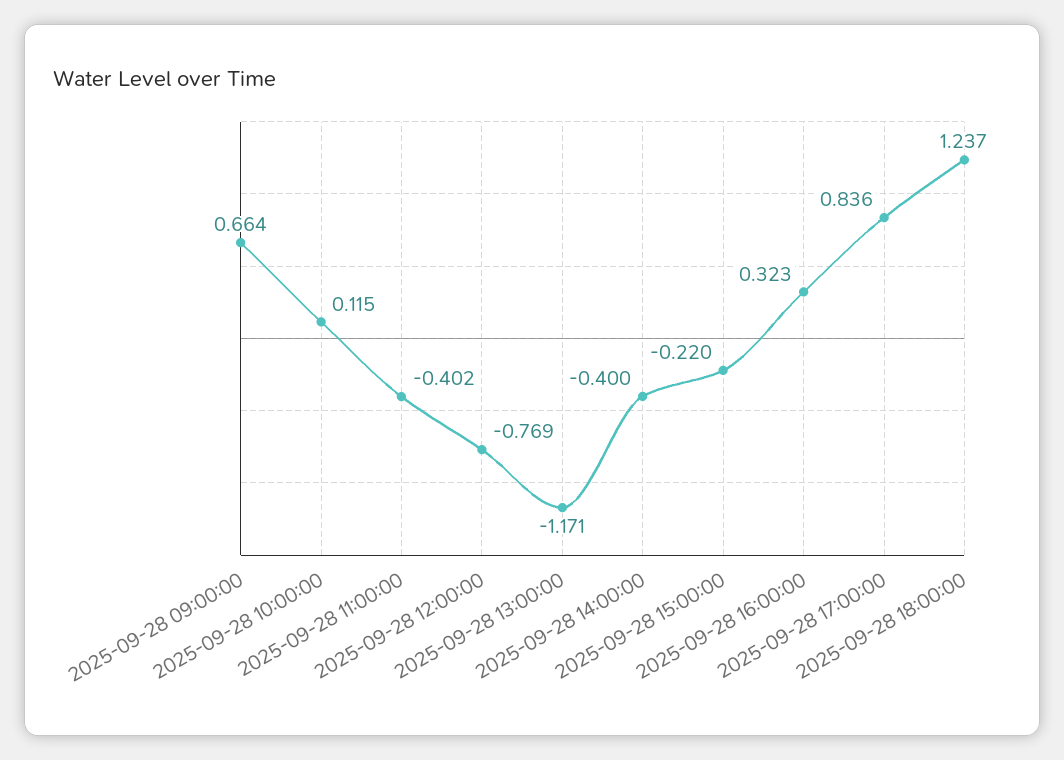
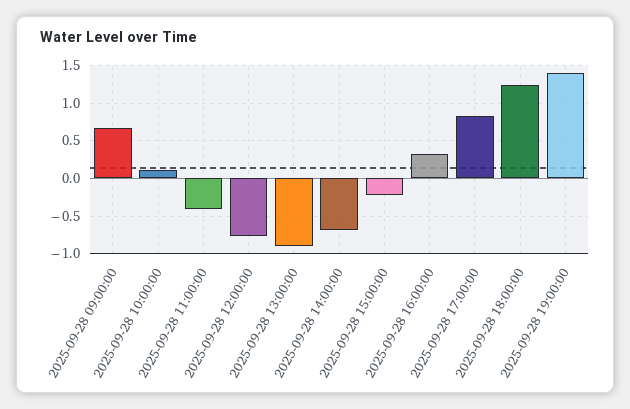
2025-09-28 13:00:00: -1.171 -> -0.9
2025-09-28 14:00:00: -0.4 -> -0.7
2025-09-28 19:00:00: none -> 1.4

